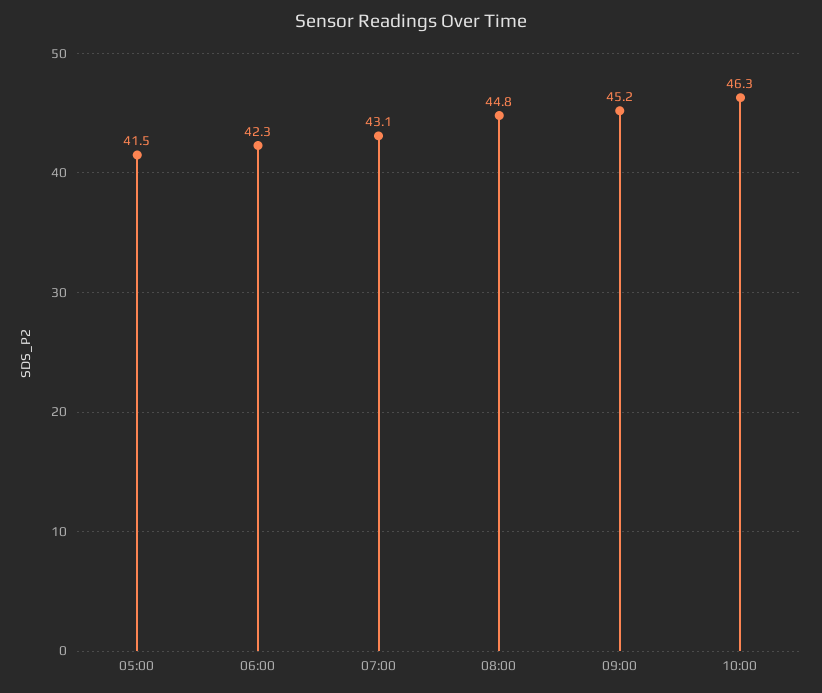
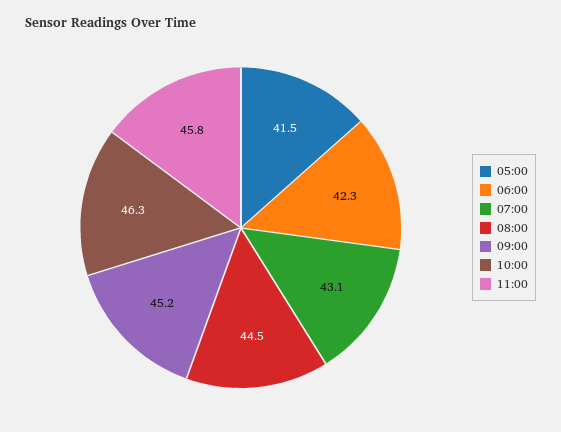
08:00: 44.8 -> 44.5
11:00: none -> 45.8

